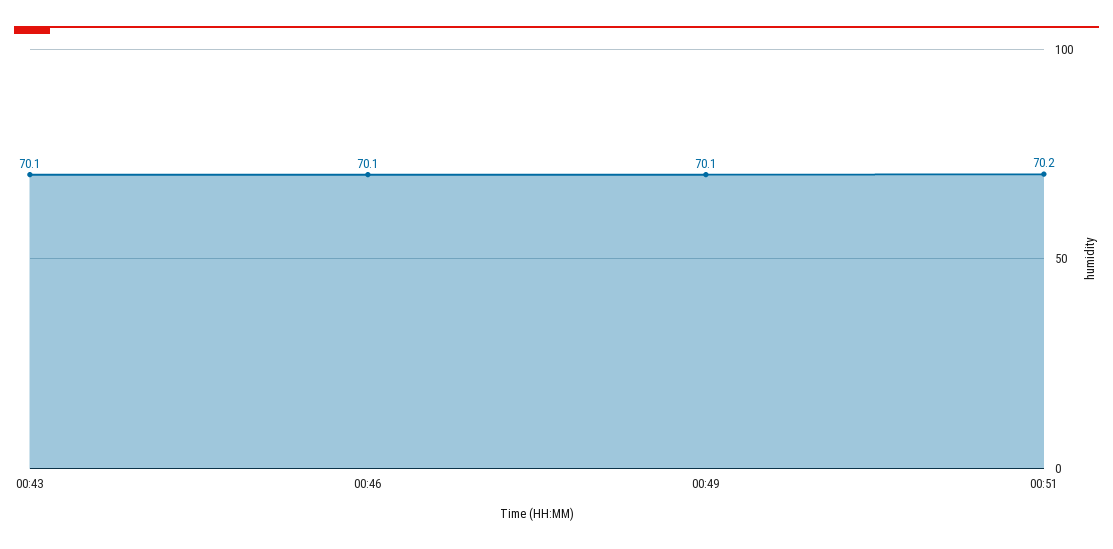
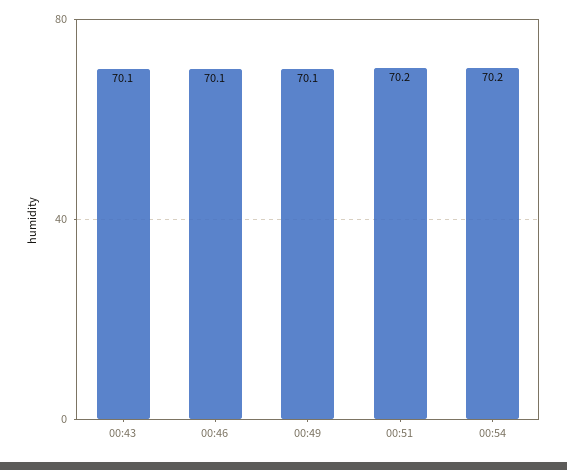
00:54: none -> 70.2

